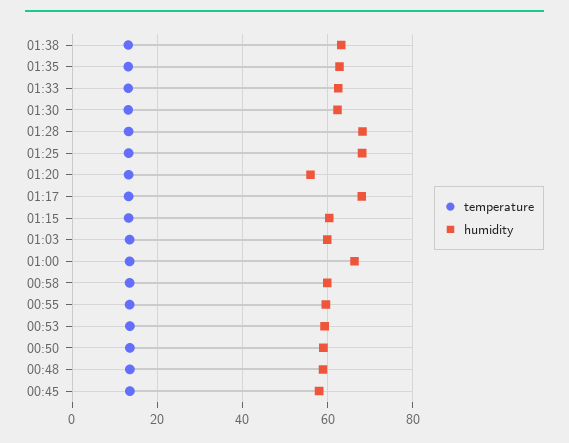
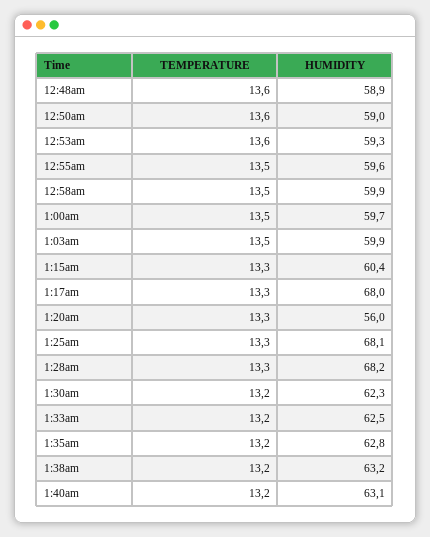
humidity, 01:00: 66 -> 59.7
temperature, 00:45: 14 -> none
humidity, 00:45: 58 -> none
temperature, 1:40am: none -> 13.2
humidity, 1:40am: none -> 63.1

